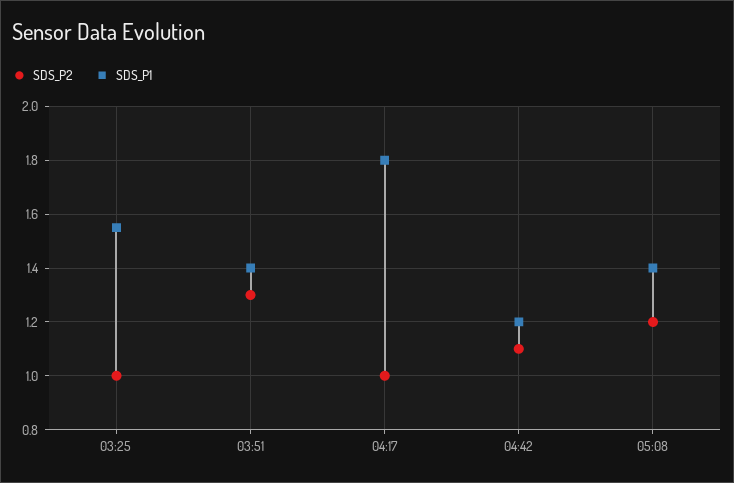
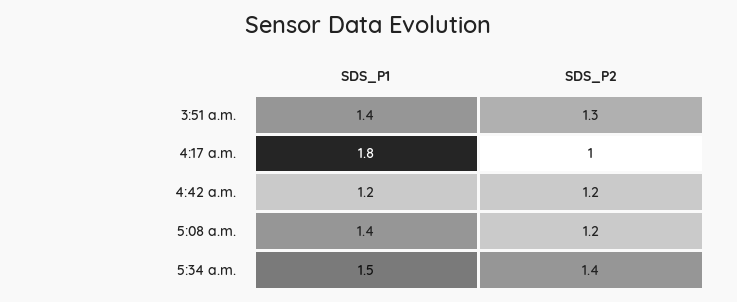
SDS_P2, 03:25: 1 -> none
SDS_P1, 03:25: 1.55 -> none
SDS_P2, 04:42: 1.1 -> 1.2
SDS_P1, 5:34 a.m.: none -> 1.5
SDS_P2, 5:34 a.m.: none -> 1.4

